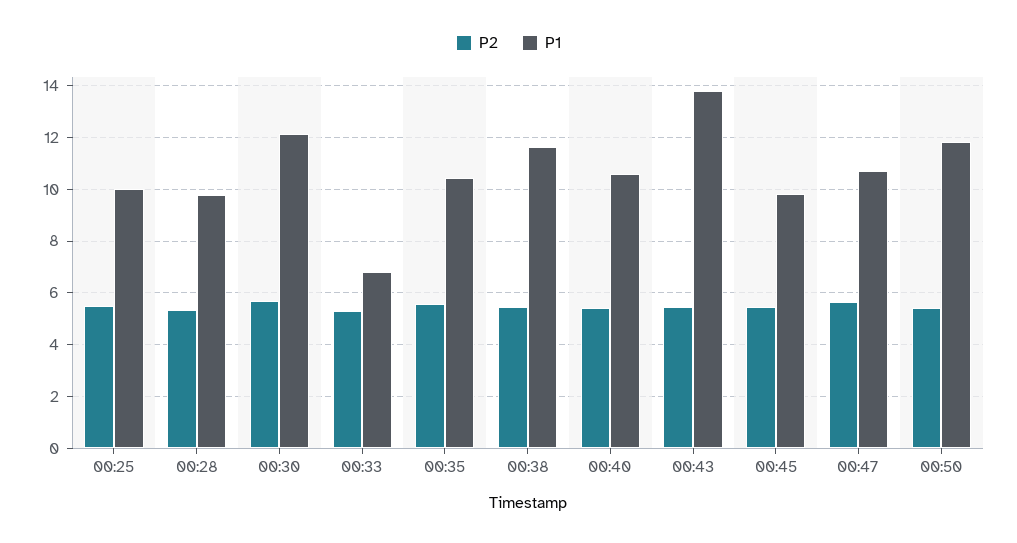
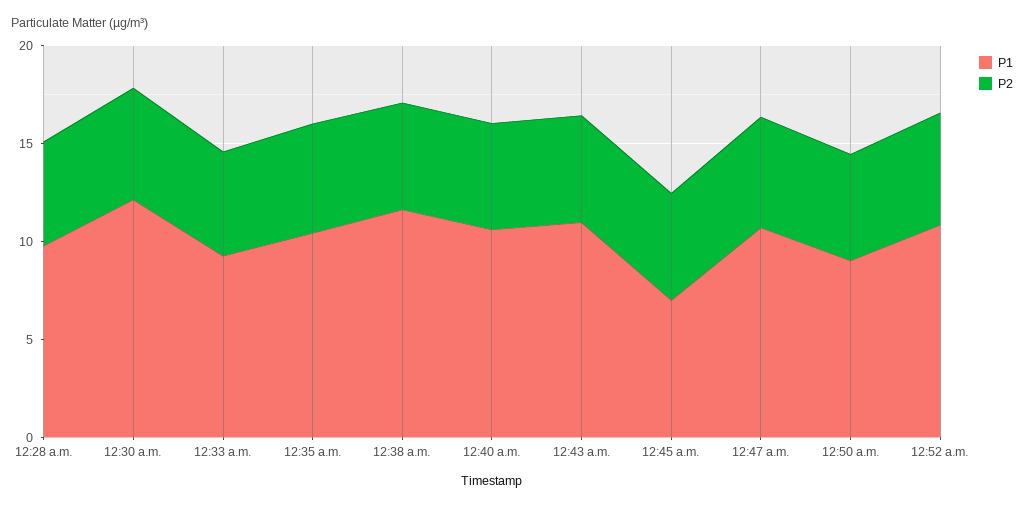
P2, 00:25: 5.5 -> none
P1, 00:25: 10 -> none
P1, 00:33: 6.75 -> 9
P1, 00:43: 13.75 -> 11
P1, 00:45: 9.75 -> 7
P1, 00:50: 11.75 -> 9
P1, 12:52 a.m.: none -> 11
P2, 12:52 a.m.: none -> 6

